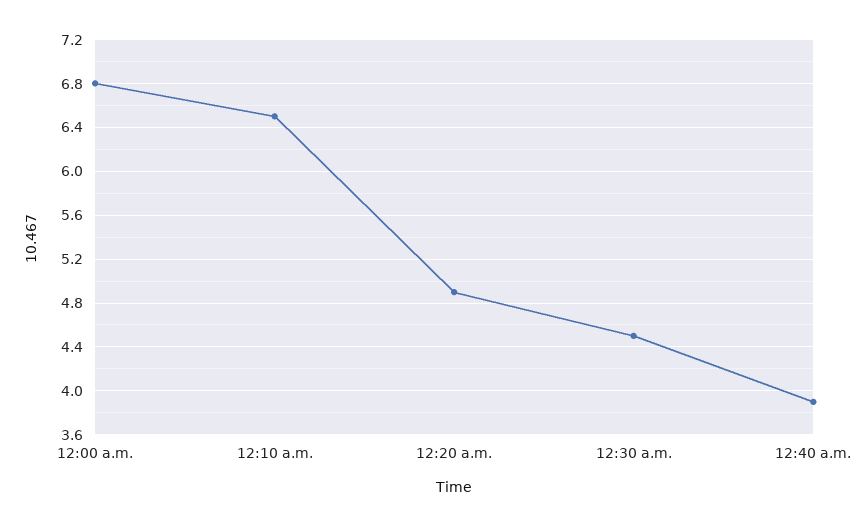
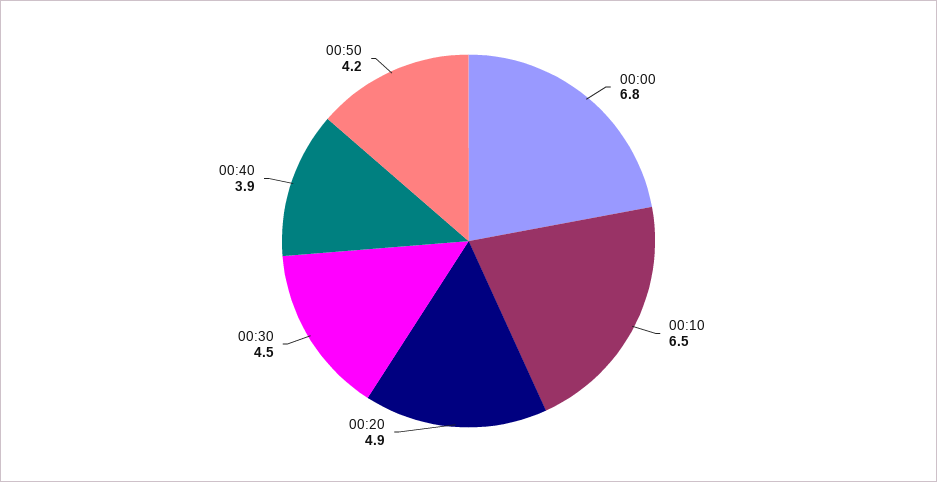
00:50: none -> 4.2

